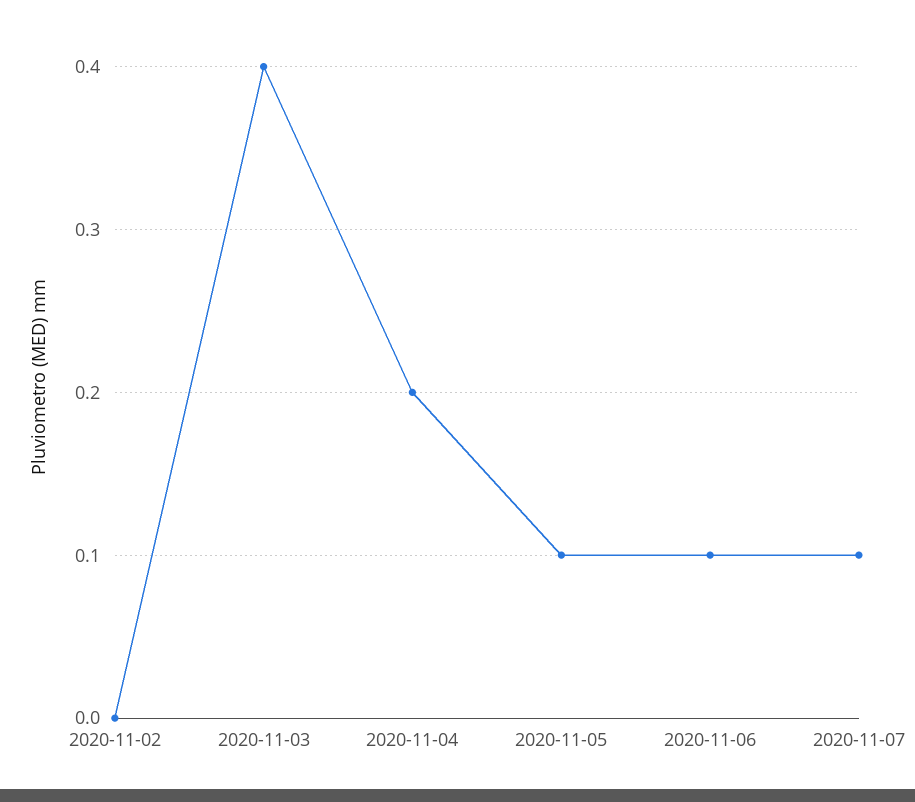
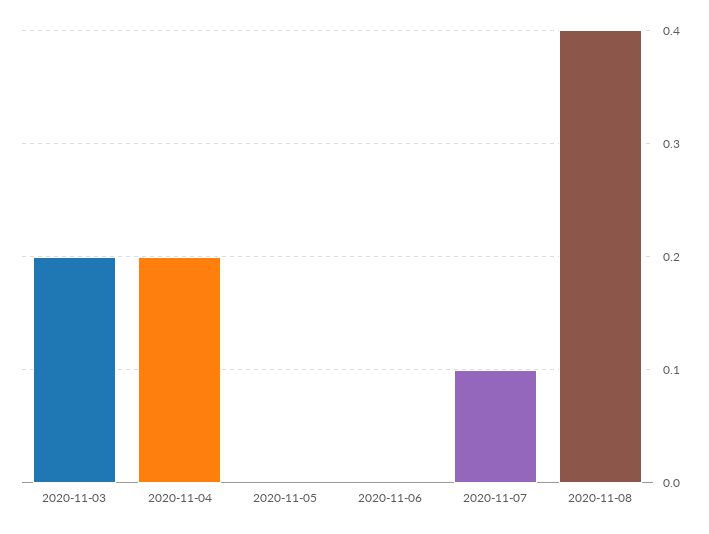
2020-11-02: 0 -> none
2020-11-03: 0.4 -> 0.2
2020-11-05: 0.1 -> 0
2020-11-06: 0.1 -> 0
2020-11-08: none -> 0.4

